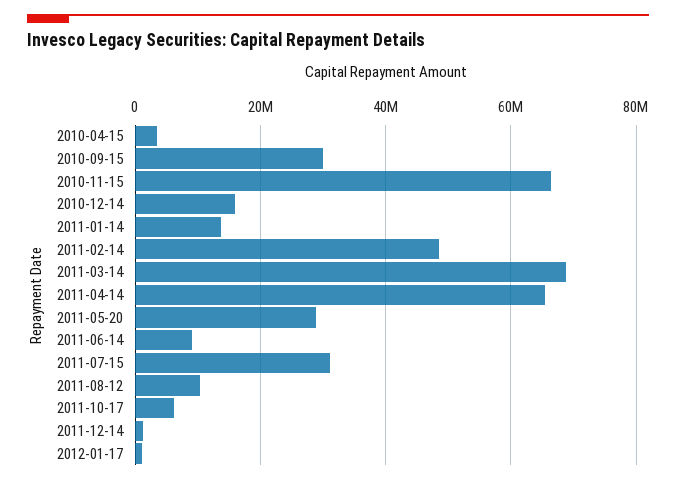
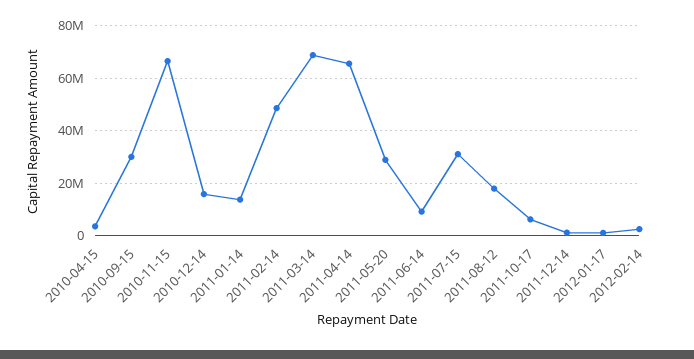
2011-08-12: 10000000 -> 17500000
2012-02-14: none -> 2500000

